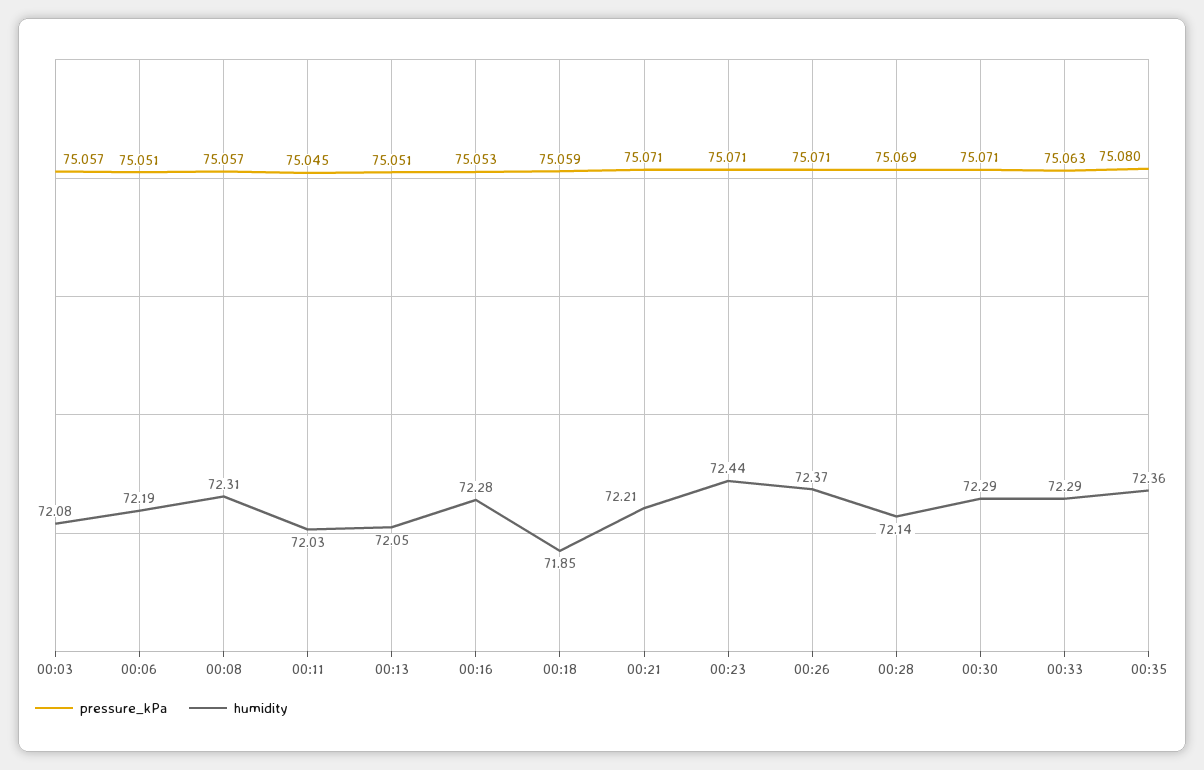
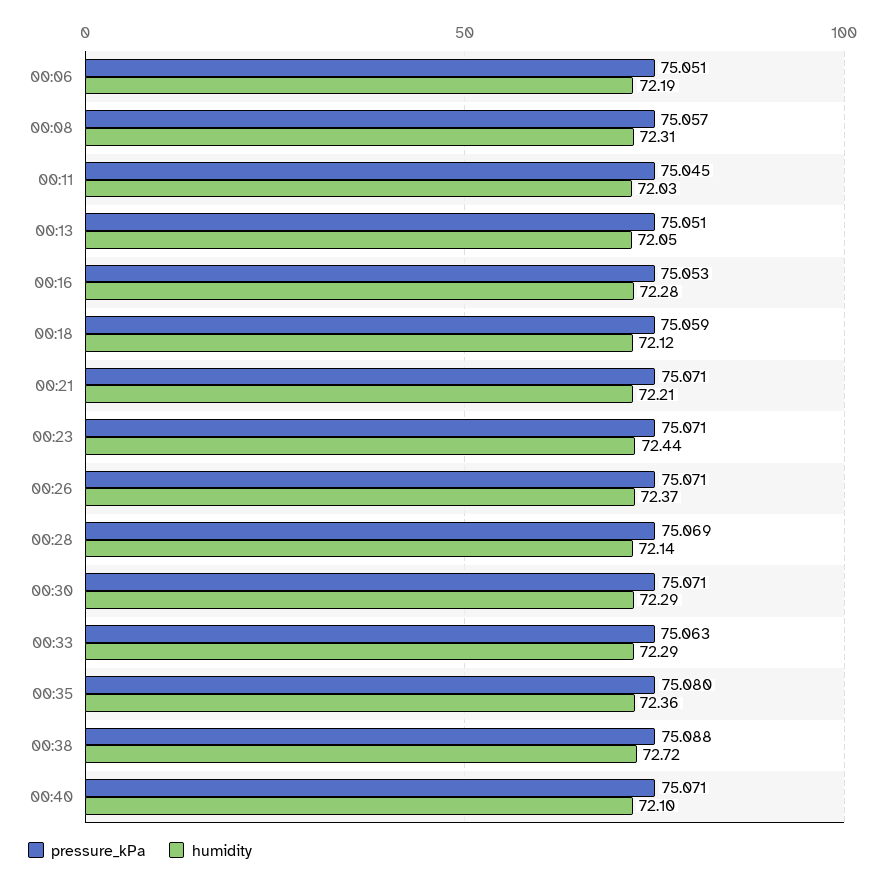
pressure_kPa, 00:03: 75.057 -> none
humidity, 00:03: 72.08 -> none
humidity, 00:18: 71.85 -> 72.12
pressure_kPa, 00:38: none -> 75.088
humidity, 00:38: none -> 72.72
pressure_kPa, 00:40: none -> 75.071
humidity, 00:40: none -> 72.1

